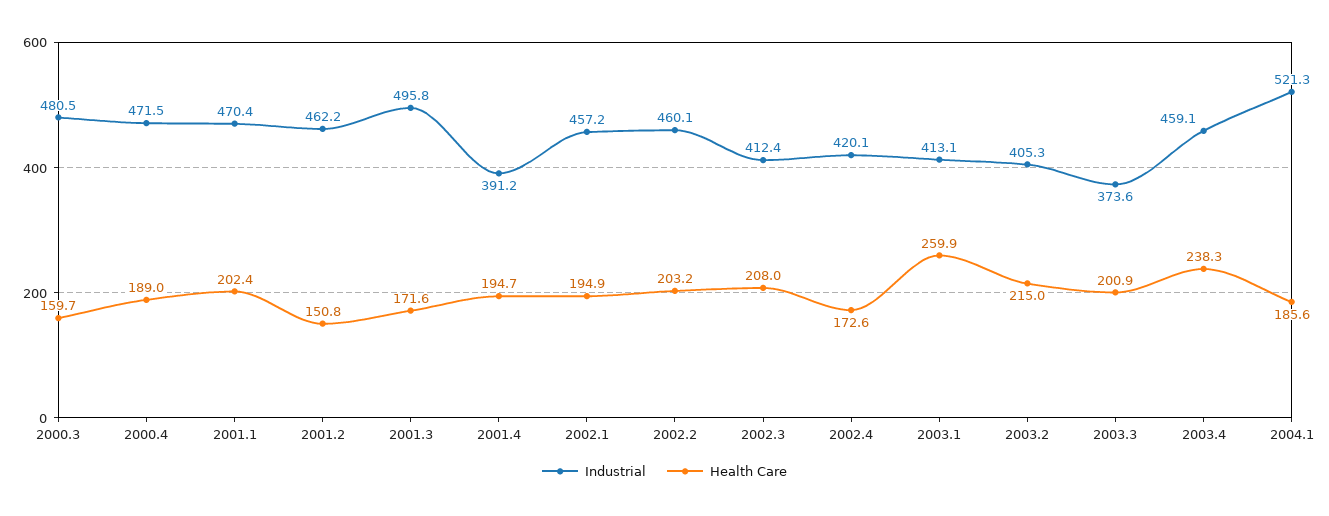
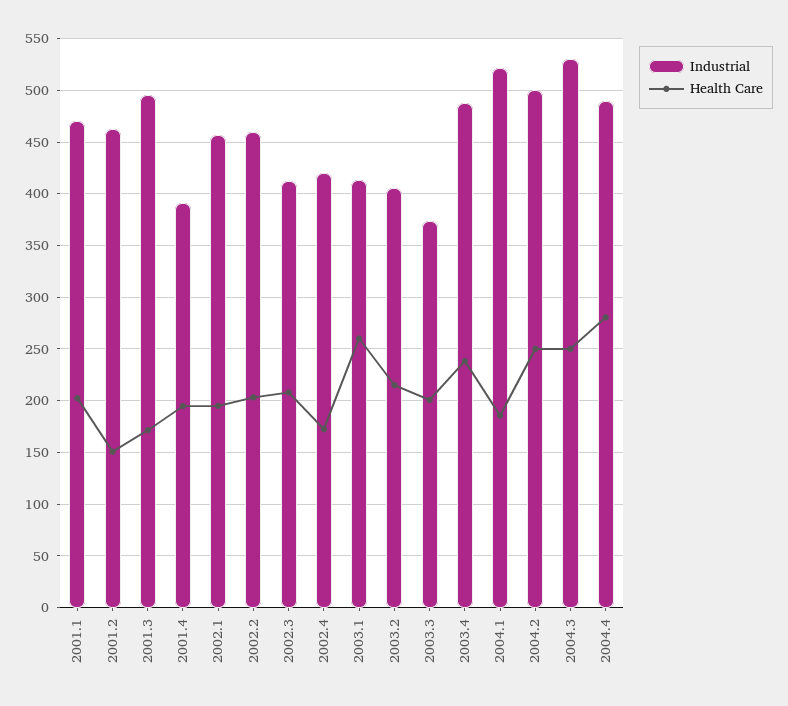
Industrial, 2000.3: 480.5 -> none
Health Care, 2000.3: 159.7 -> none
Industrial, 2000.4: 471.5 -> none
Health Care, 2000.4: 189 -> none
Industrial, 2003.4: 459.1 -> 490
Industrial, 2004.2: none -> 500
Health Care, 2004.2: none -> 250
Industrial, 2004.3: none -> 530
Health Care, 2004.3: none -> 250
Industrial, 2004.4: none -> 490
Health Care, 2004.4: none -> 280

